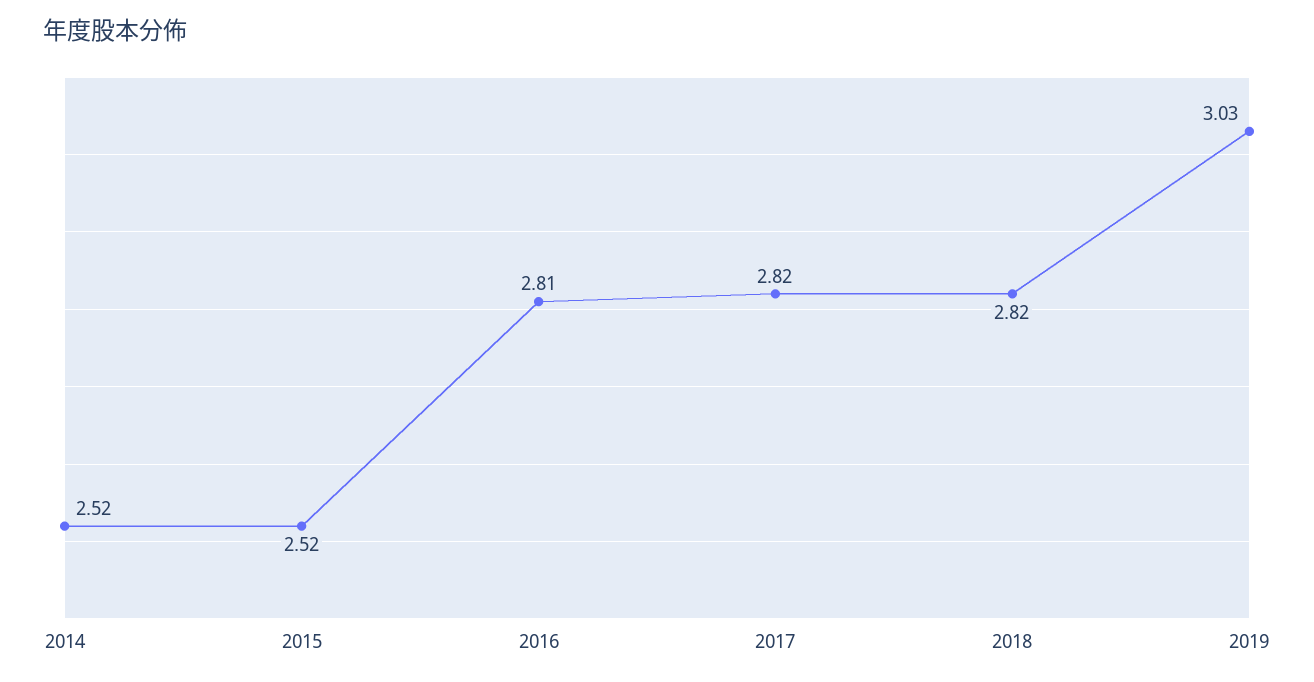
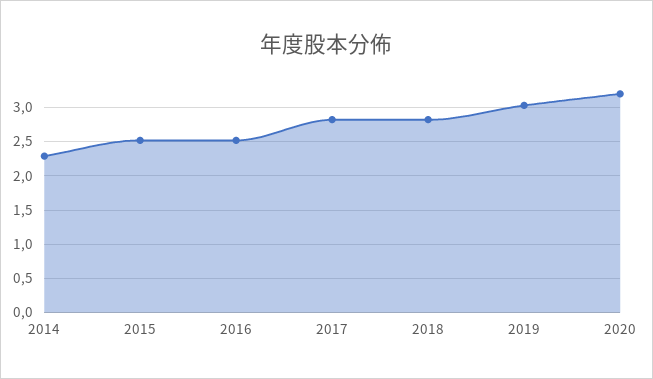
2014: 2.52 -> 2.3
2016: 2.81 -> 2.5
2020: none -> 3.2

